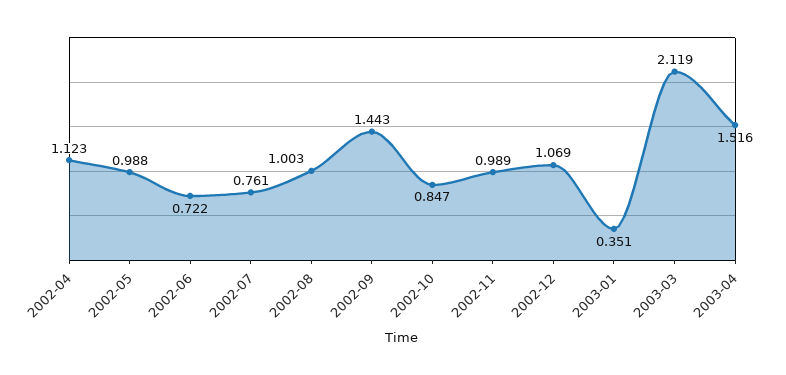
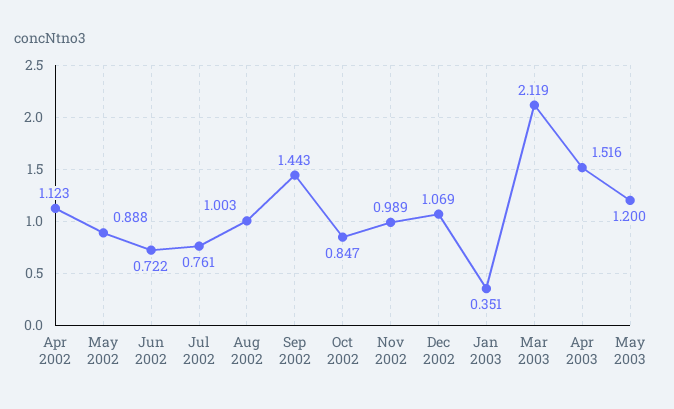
2002-05: 0.988 -> 0.888
May 2003: none -> 1.2

